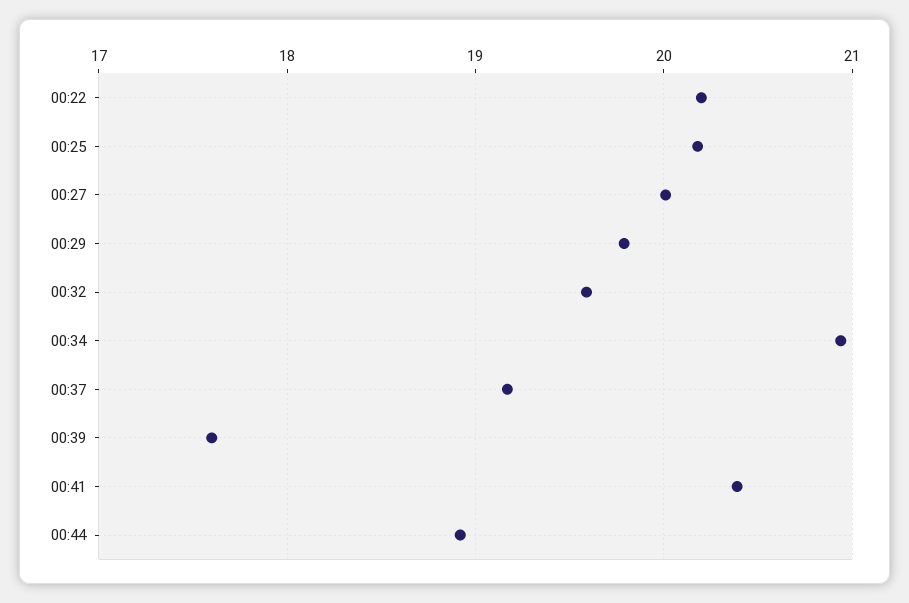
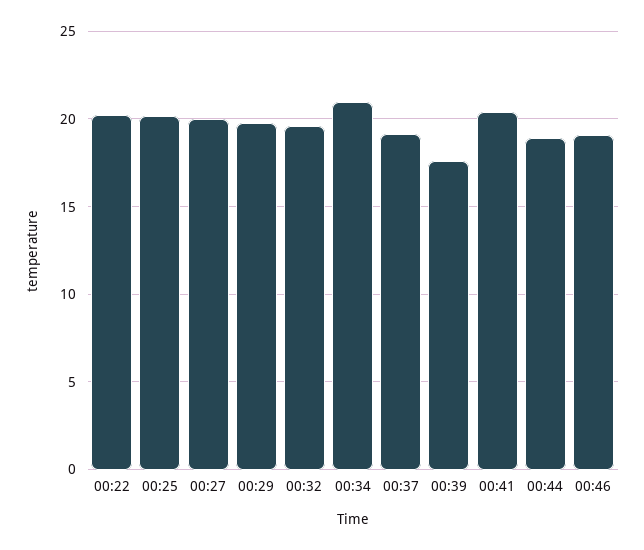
00:46: none -> 19

